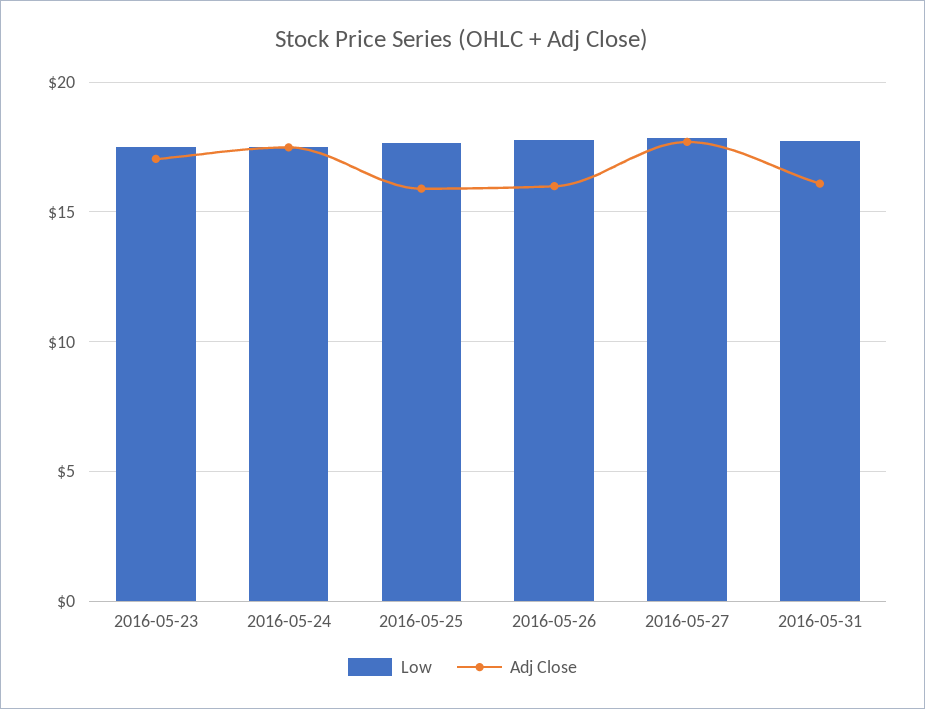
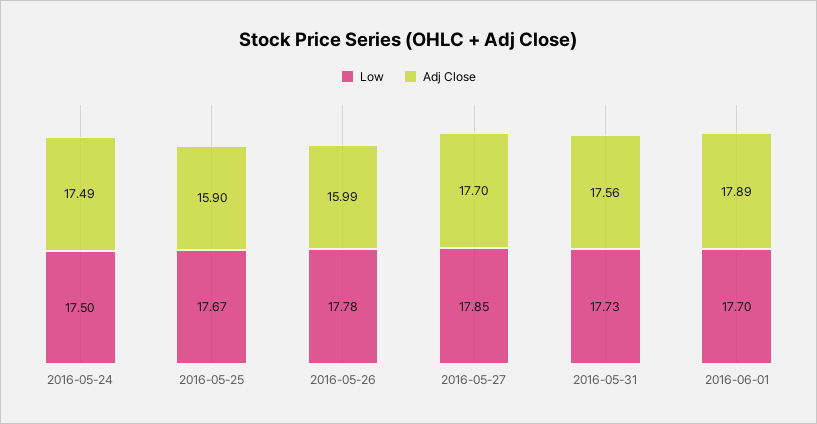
Low, 2016-05-23: 17.5 -> none
Adj Close, 2016-05-23: 17 -> none
Adj Close, 2016-05-31: 16 -> 17.56
Low, 2016-06-01: none -> 17.7
Adj Close, 2016-06-01: none -> 17.89

